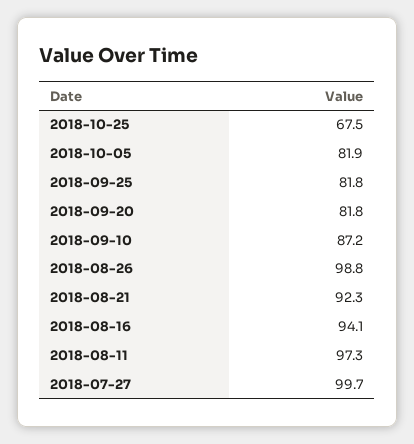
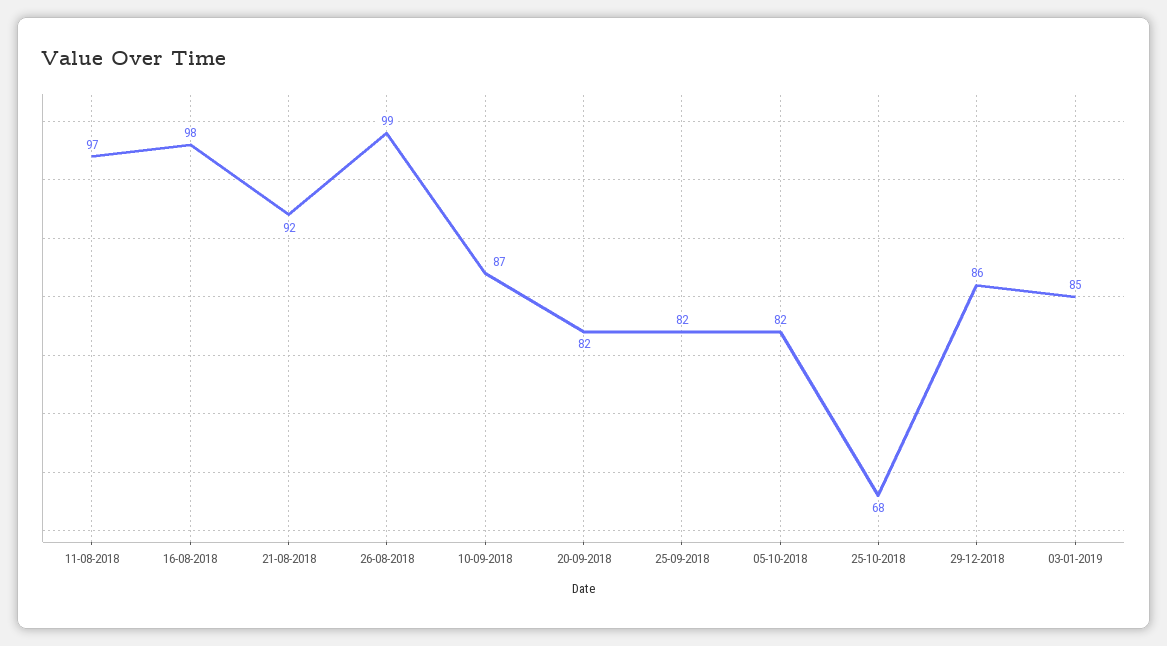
2018-08-16: 94.1 -> 98
2018-07-27: 99.7 -> none
29-12-2018: none -> 86
03-01-2019: none -> 85

